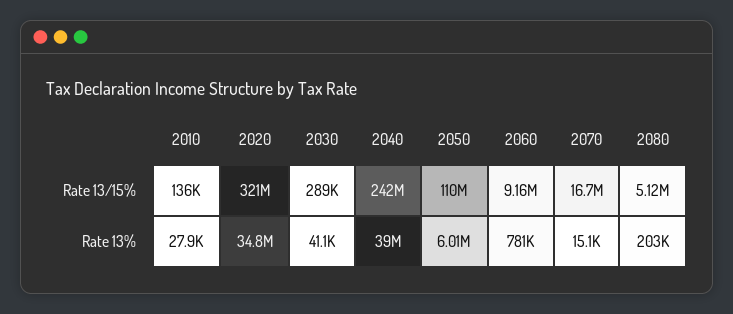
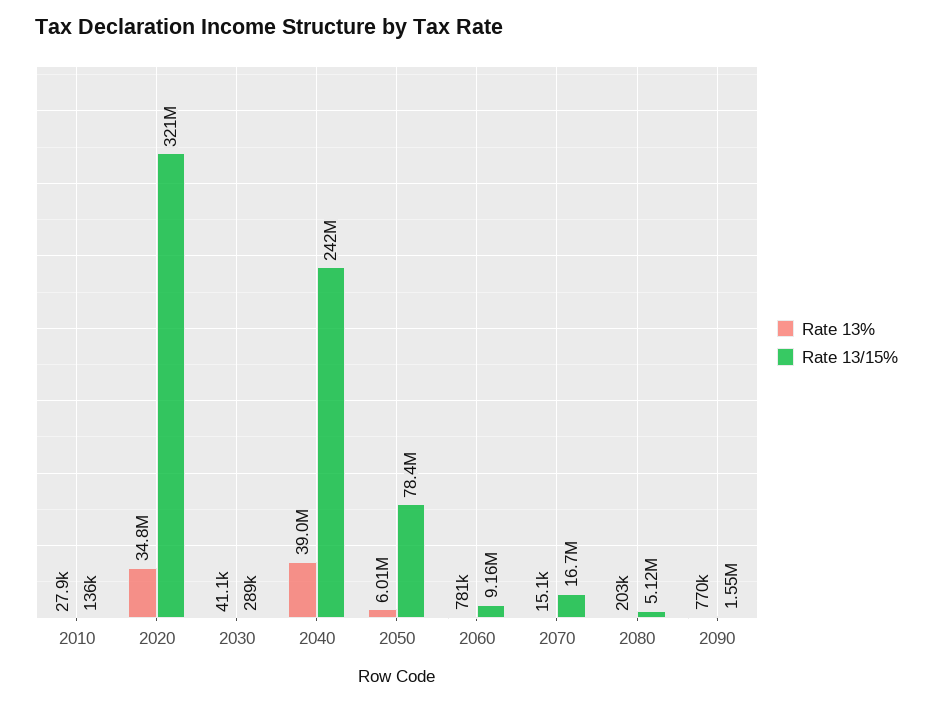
Rate 13/15%, 2050: 110000000 -> 78400000
Rate 13%, 2090: none -> 770000
Rate 13/15%, 2090: none -> 1550000

